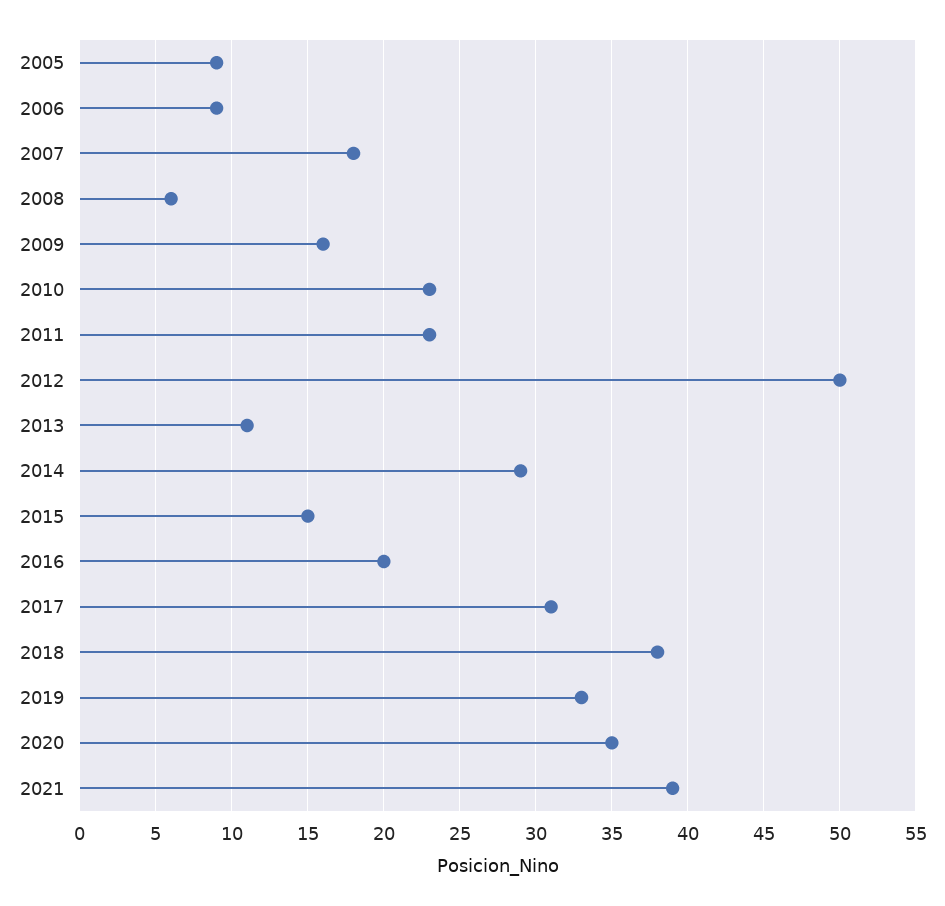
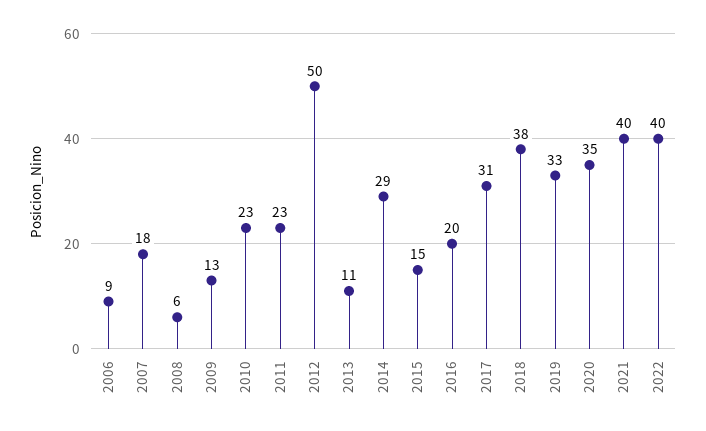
2005: 9 -> none
2009: 16 -> 13
2021: 39 -> 40
2022: none -> 40

